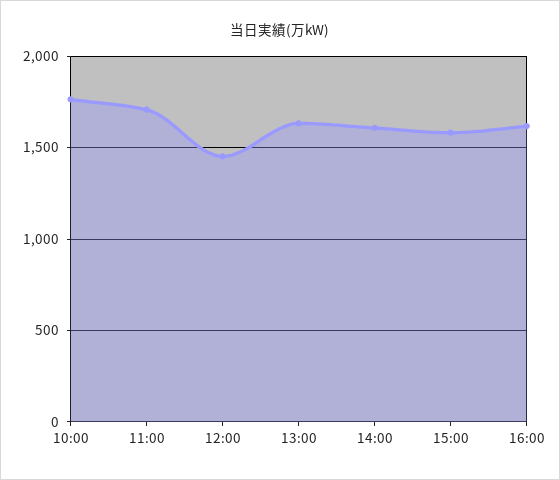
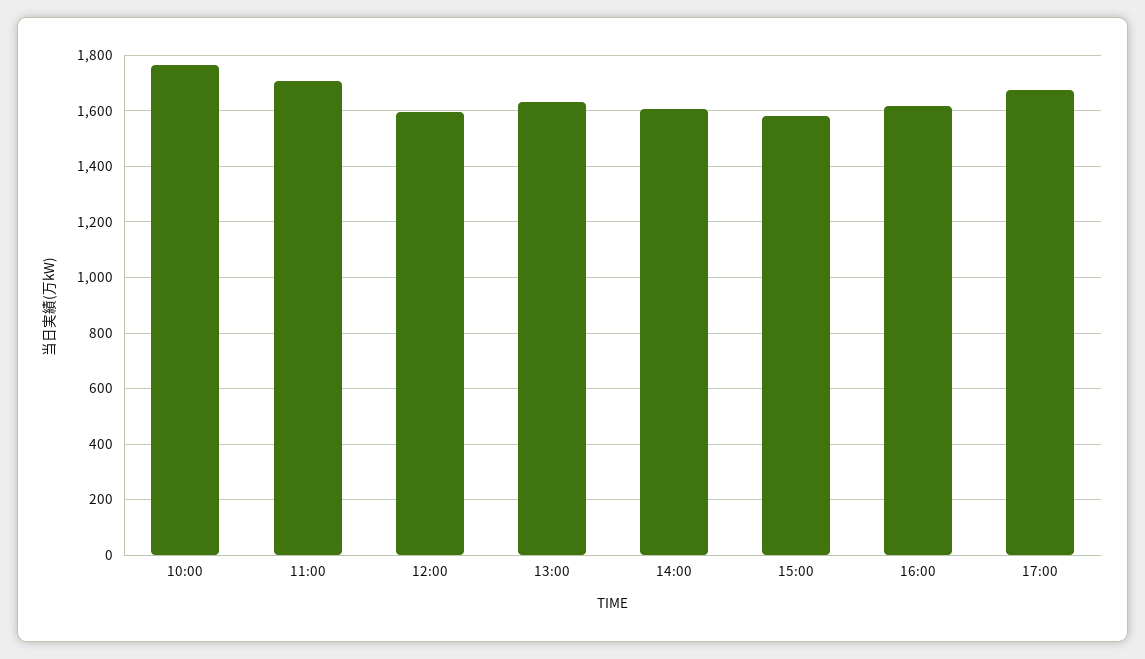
12:00: 1450 -> 1600
17:00: none -> 1675

